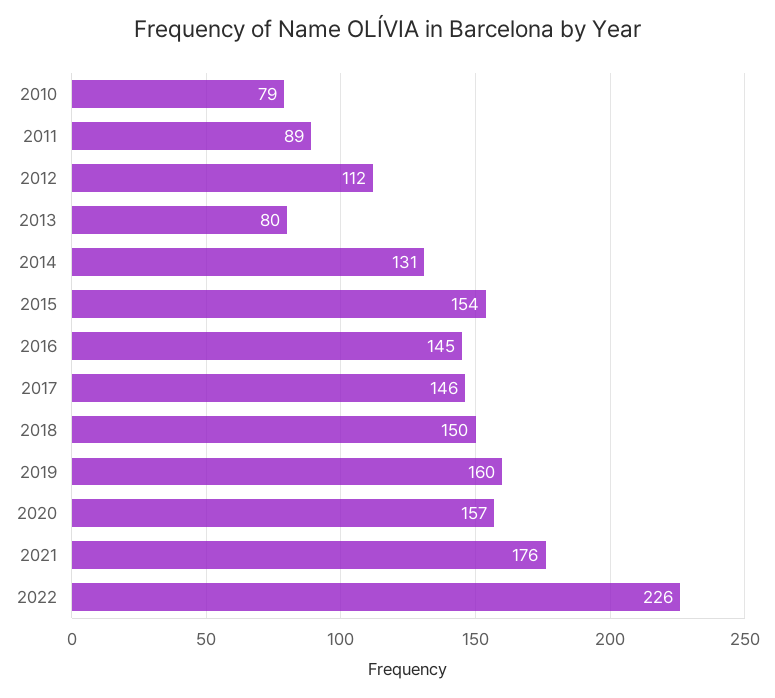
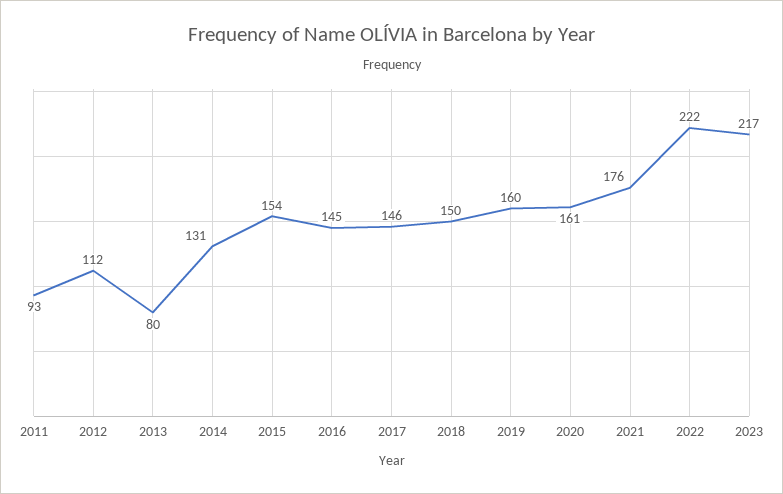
2010: 79 -> none
2011: 89 -> 93
2020: 157 -> 161
2022: 226 -> 222
2023: none -> 217

